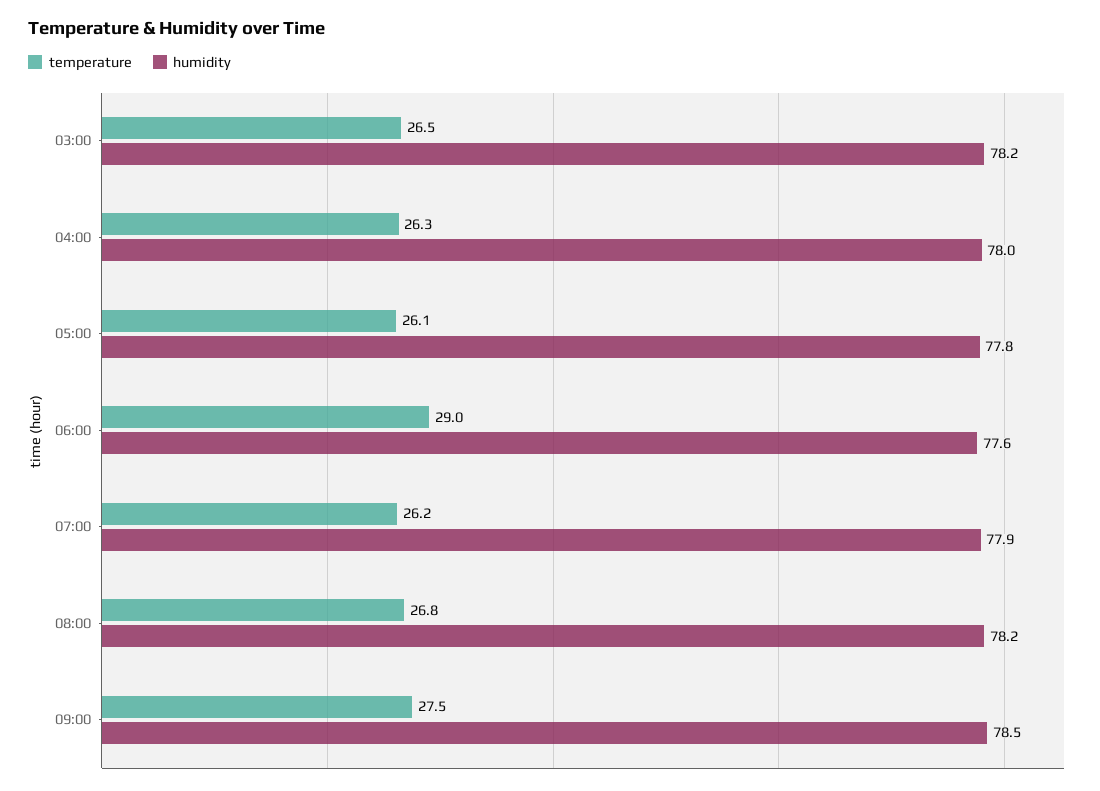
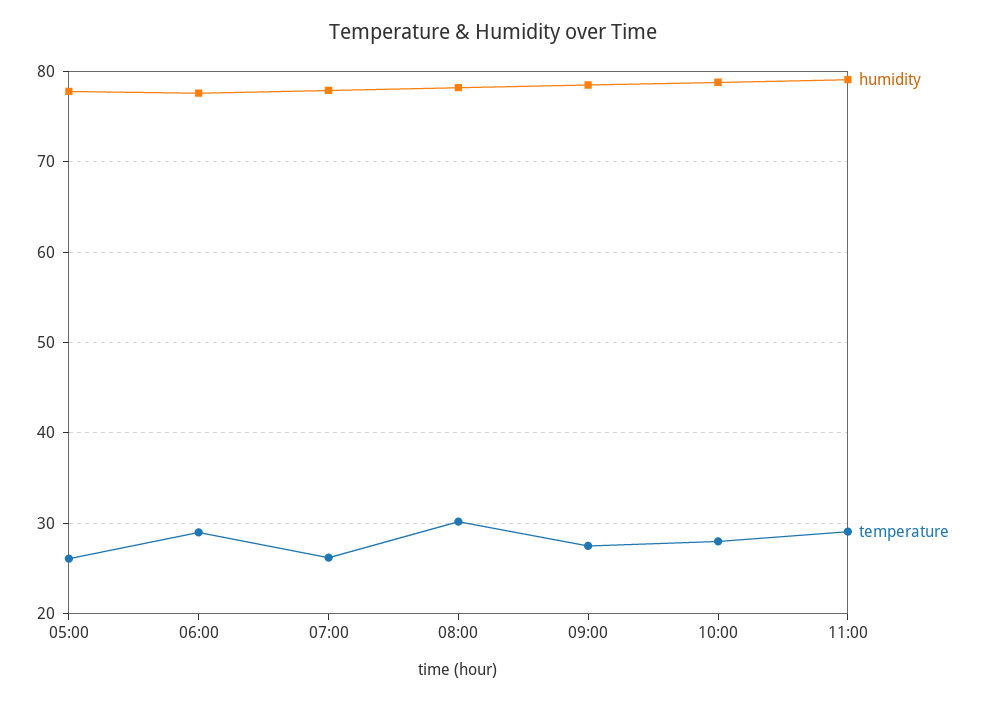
temperature, 03:00: 26.5 -> none
humidity, 03:00: 78.2 -> none
temperature, 04:00: 26.3 -> none
humidity, 04:00: 78 -> none
temperature, 08:00: 26.8 -> 30
humidity, 10:00: none -> 79
temperature, 10:00: none -> 28
humidity, 11:00: none -> 79
temperature, 11:00: none -> 29

